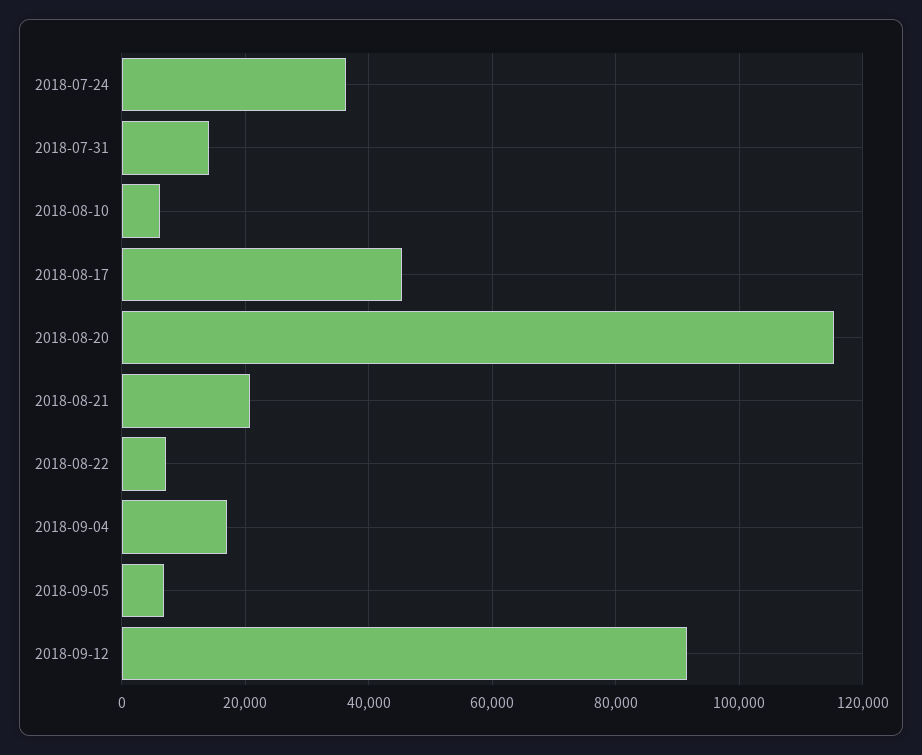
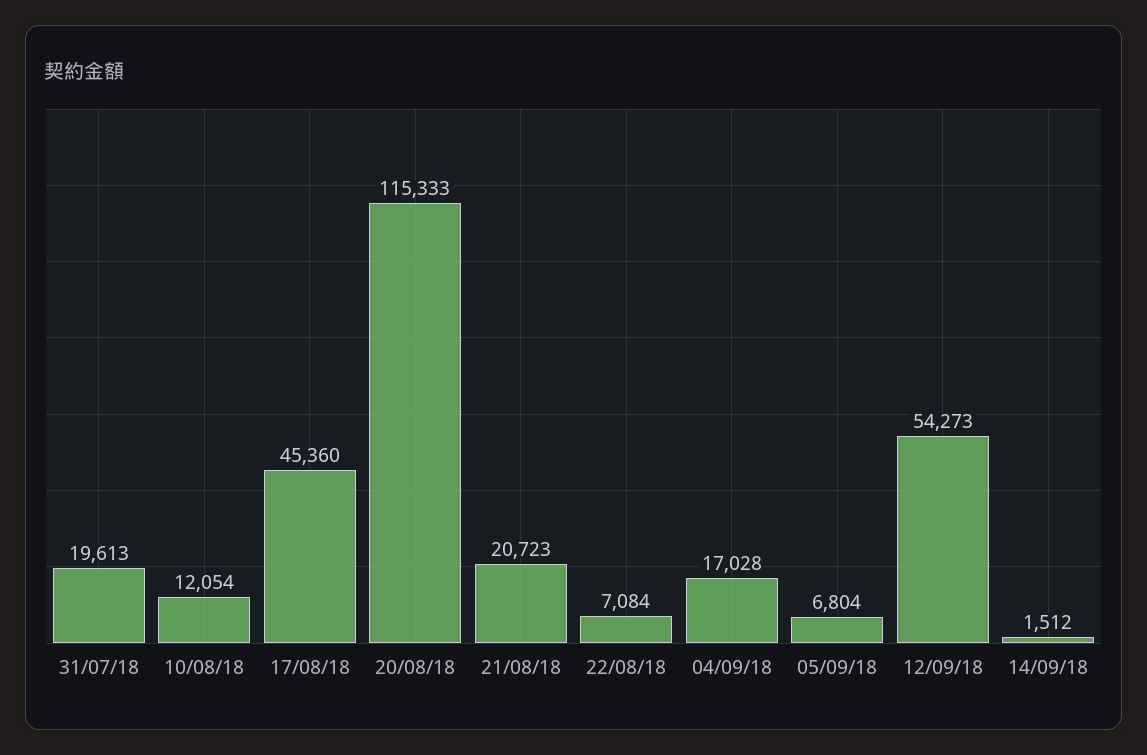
2018-07-24: 36000 -> none
2018-07-31: 14000 -> 19613
2018-08-10: 6000 -> 12054
2018-09-12: 92000 -> 54273
14/09/18: none -> 1512

